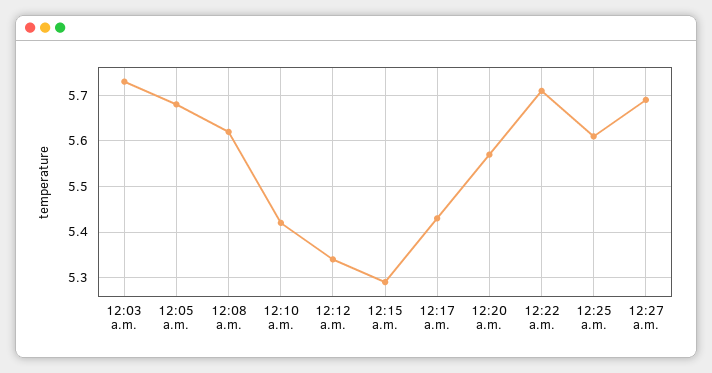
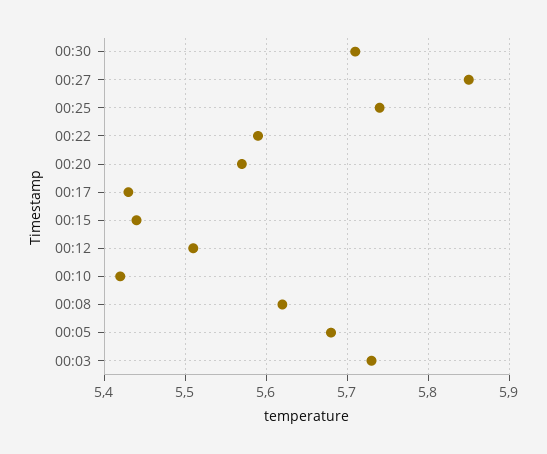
12:12 a.m.: 5.35 -> 5.51
12:15 a.m.: 5.3 -> 5.44
12:22 a.m.: 5.7 -> 5.59
12:25 a.m.: 5.6 -> 5.74
12:27 a.m.: 5.7 -> 5.85
00:30: none -> 5.71

